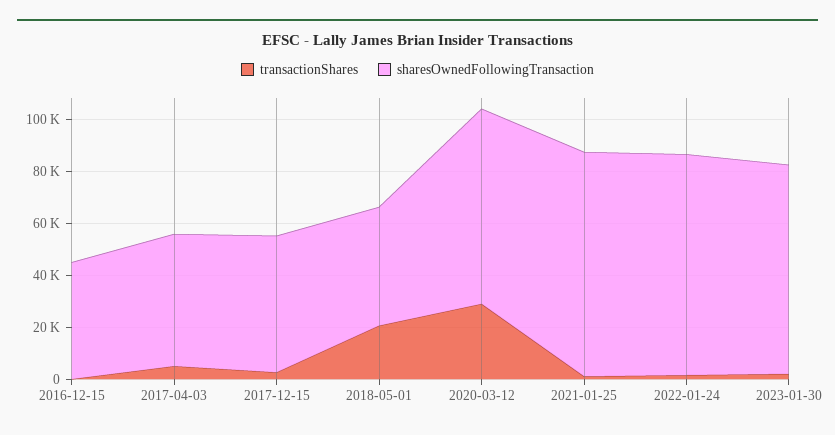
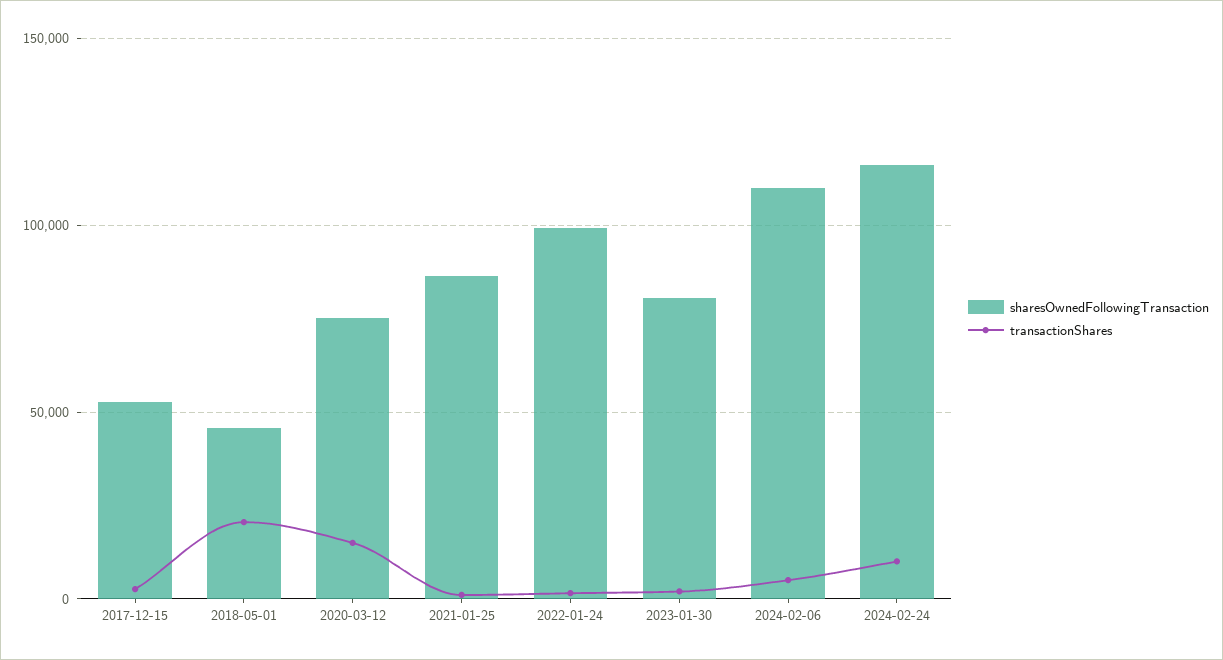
transactionShares, 2016-12-15: 0 -> none
sharesOwnedFollowingTransaction, 2016-12-15: 45000 -> none
transactionShares, 2017-04-03: 5000 -> none
sharesOwnedFollowingTransaction, 2017-04-03: 50000 -> none
transactionShares, 2020-03-12: 30000 -> 15000
sharesOwnedFollowingTransaction, 2022-01-24: 85000 -> 100000
sharesOwnedFollowingTransaction, 2024-02-06: none -> 110000
transactionShares, 2024-02-06: none -> 5000
sharesOwnedFollowingTransaction, 2024-02-24: none -> 115000
transactionShares, 2024-02-24: none -> 10000

